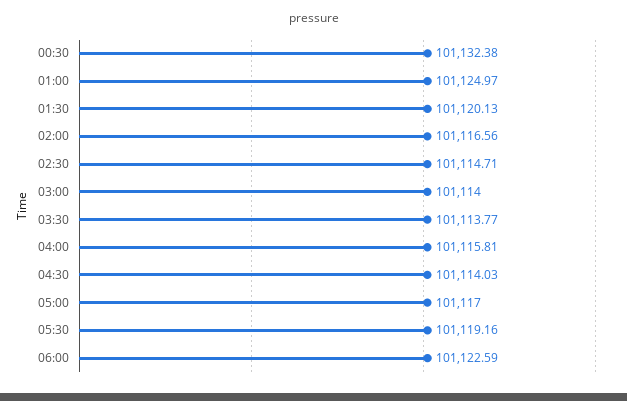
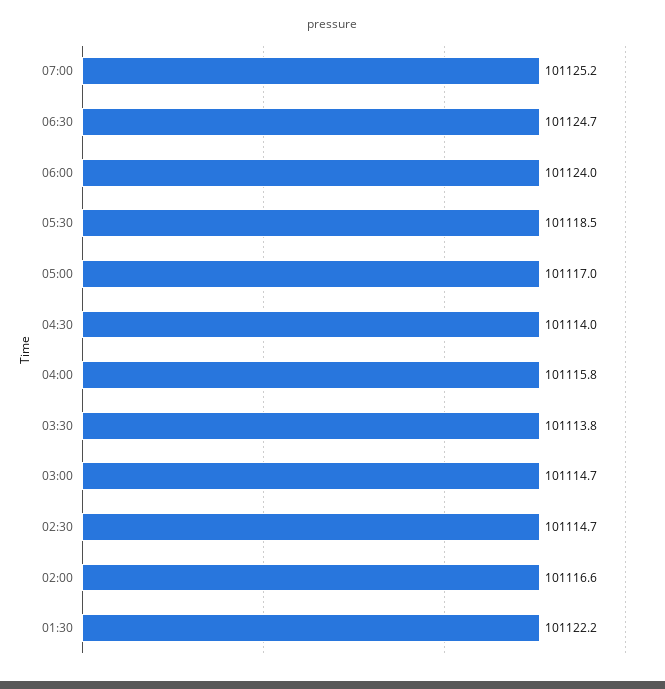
00:30: 101132.38 -> none
01:00: 101124.97 -> none
01:30: 101120.13 -> 101122.2
03:00: 101114 -> 101114.7
05:30: 101119.16 -> 101118.5
06:00: 101122.59 -> 101124
07:00: none -> 101125.2
06:30: none -> 101124.7

